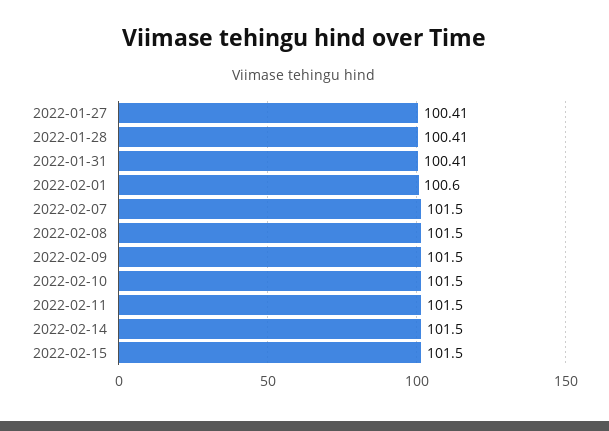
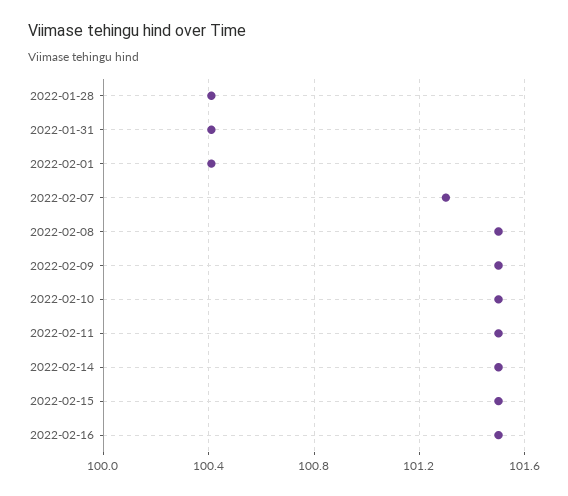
2022-01-27: 100.41 -> none
2022-02-01: 100.6 -> 100.4
2022-02-07: 101.5 -> 101.3
2022-02-16: none -> 101.5

